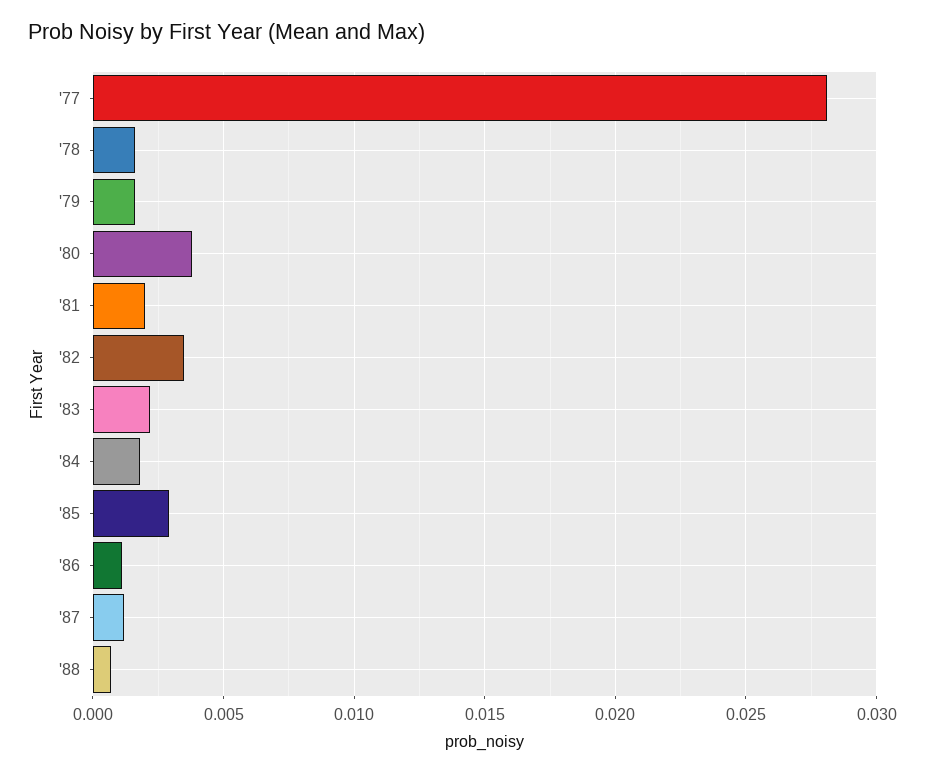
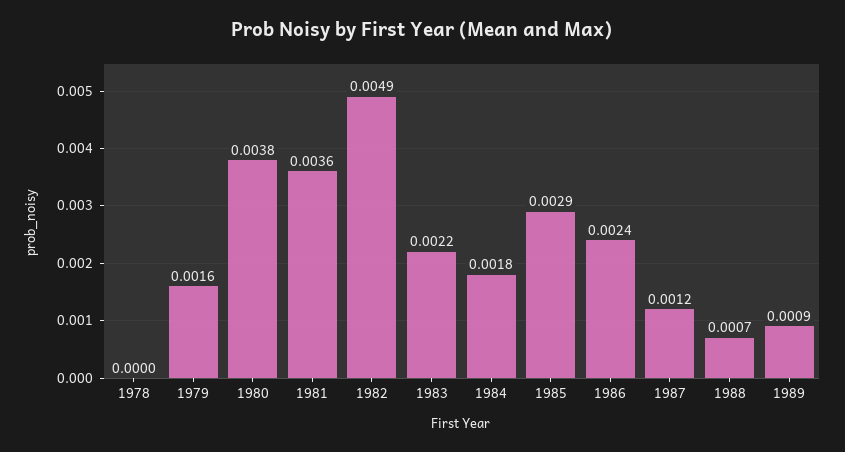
'77: 0.028 -> none
'78: 0.0015 -> 0
'81: 0.002 -> 0.0036
'82: 0.0035 -> 0.0049
'86: 0.001 -> 0.0024
1989: none -> 0.0009

